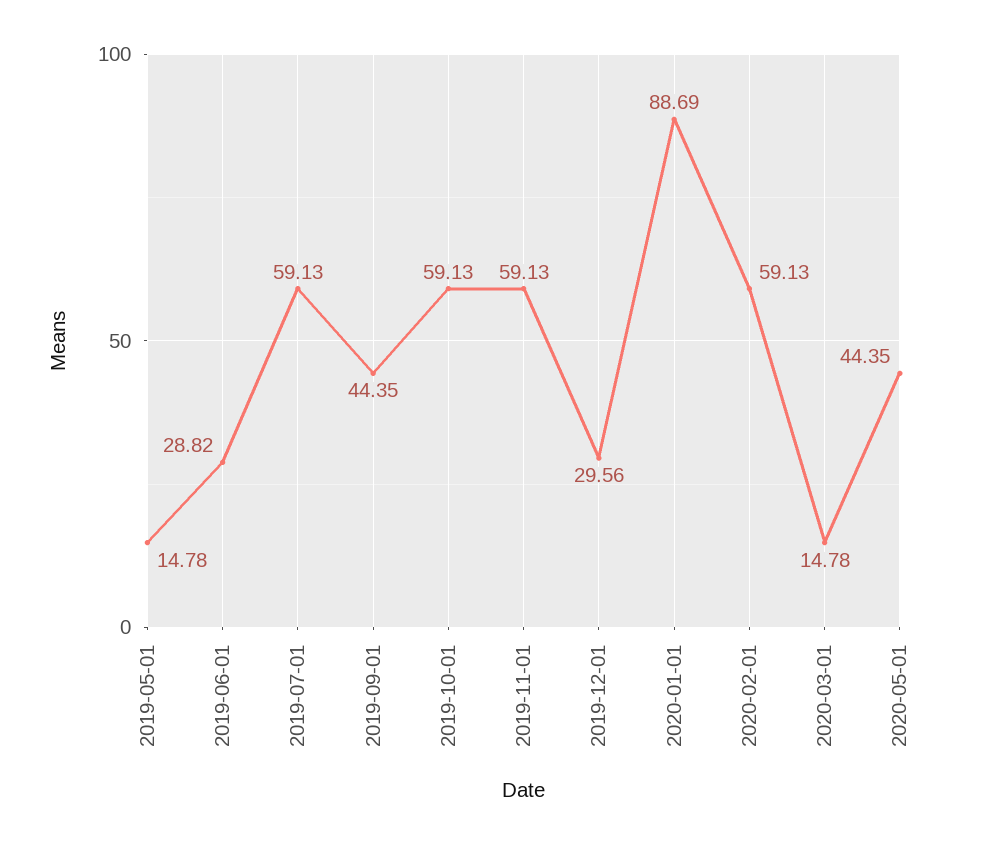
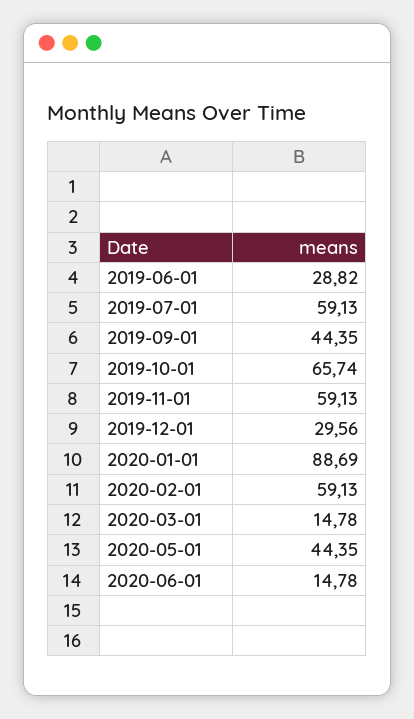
2019-05-01: 14.78 -> none
2019-10-01: 59.13 -> 65.74
2020-06-01: none -> 14.78

